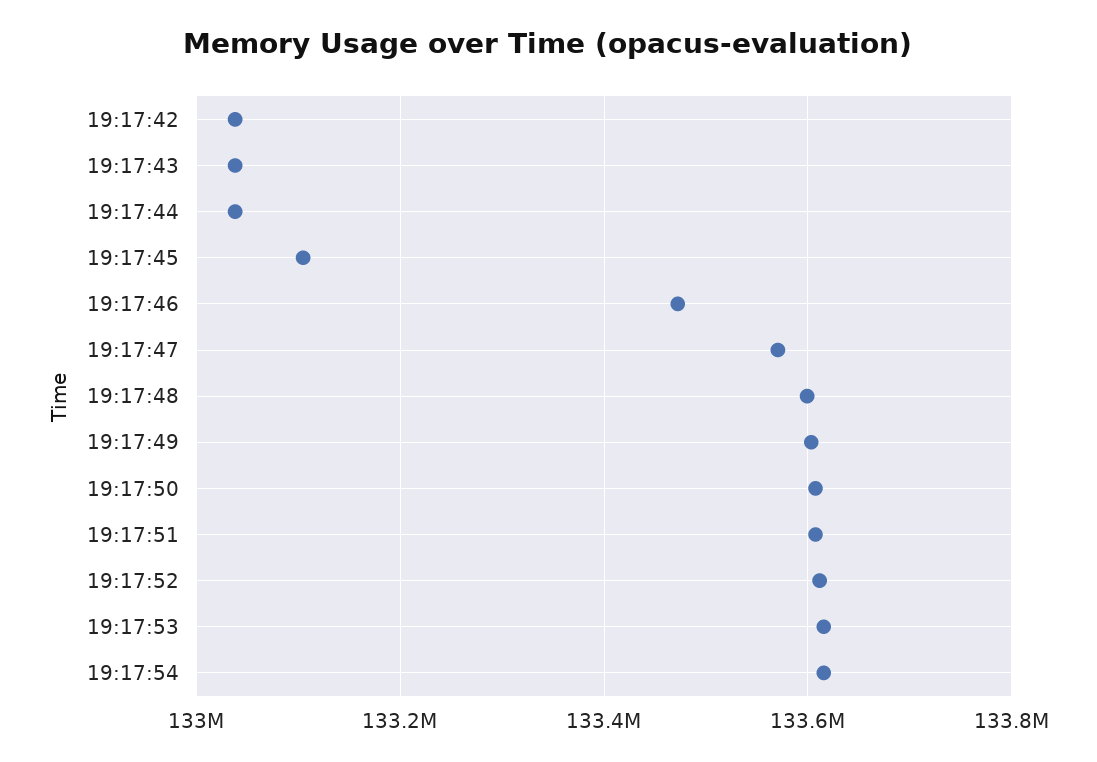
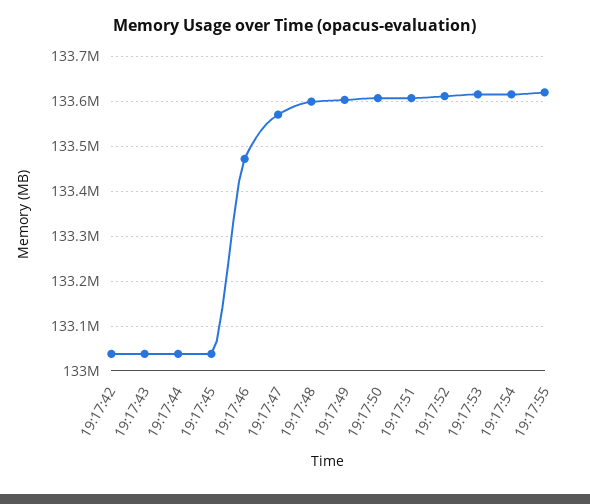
19:17:45: 133100000 -> 133040000
19:17:55: none -> 133620000

